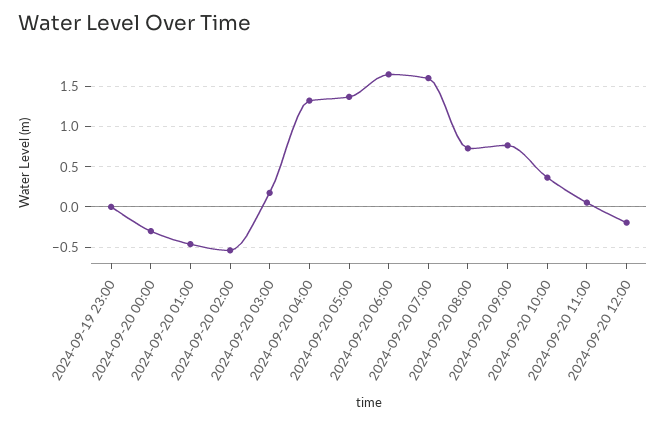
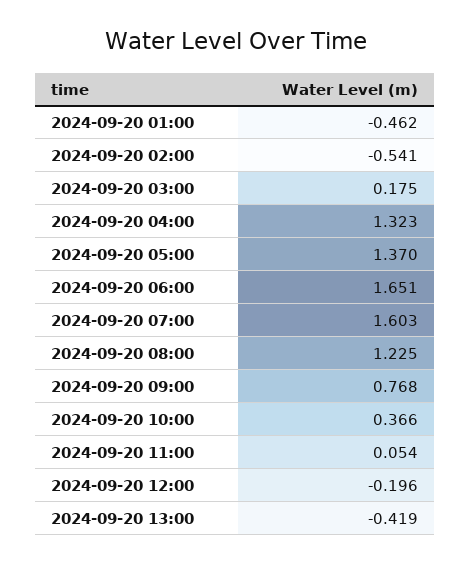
2024-09-19 23:00: 0 -> none
2024-09-20 00:00: -0.3 -> none
2024-09-20 08:00: 0.7 -> 1.225
2024-09-20 13:00: none -> -0.419

